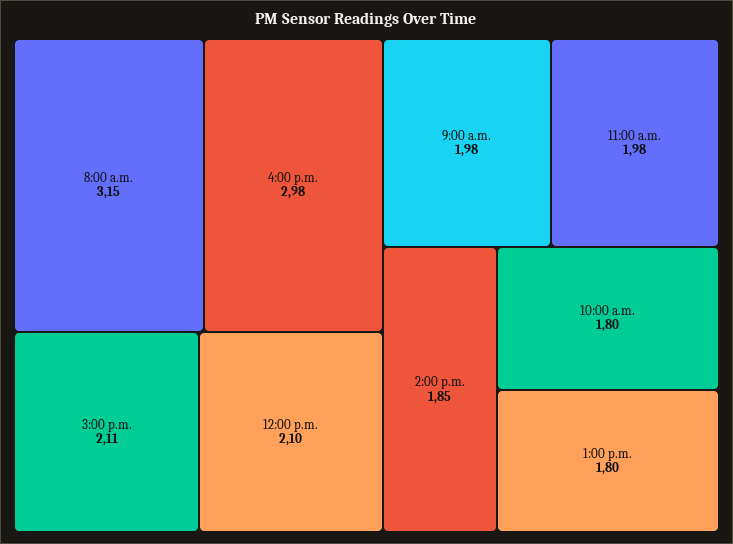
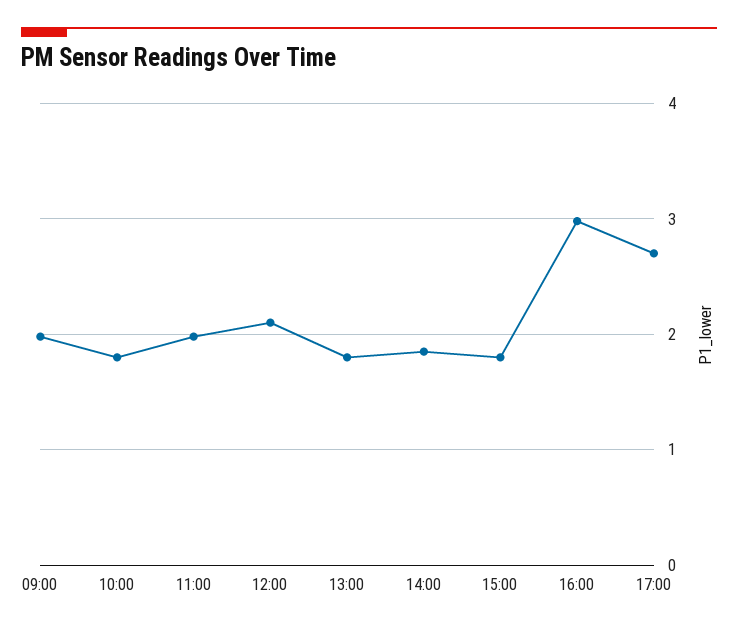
8:00 a.m.: 3.15 -> none
3:00 p.m.: 2.11 -> 1.8
17:00: none -> 2.7

